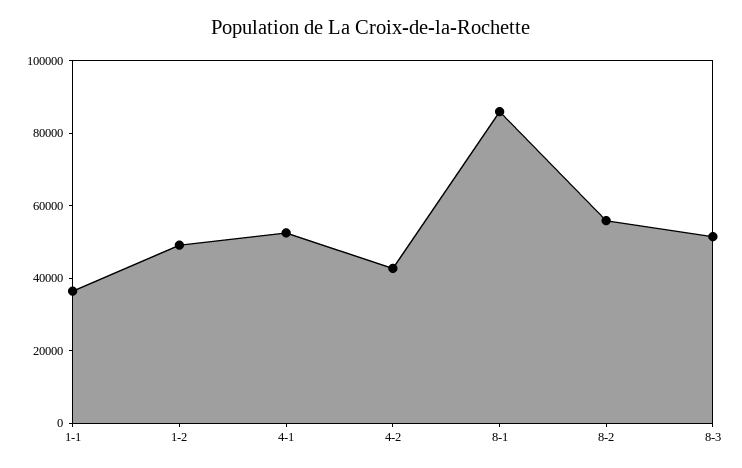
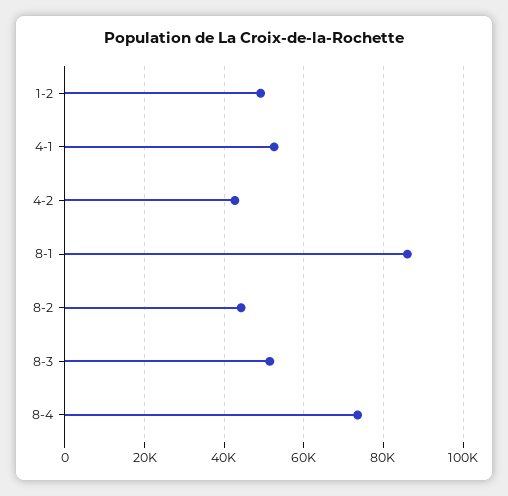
1-1: 35000 -> none
8-2: 55000 -> 44000
8-4: none -> 74000

